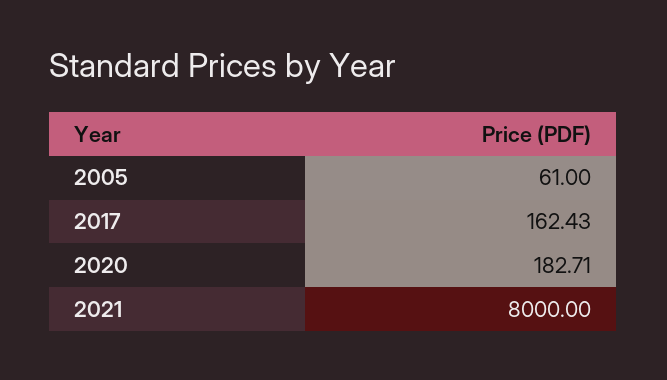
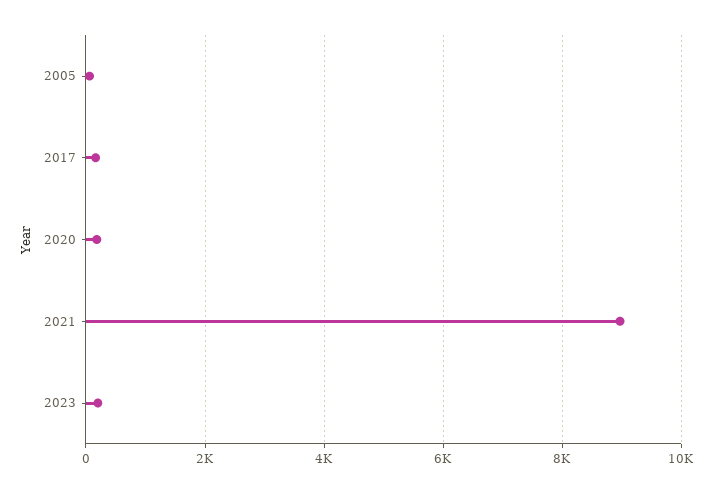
2021: 8000 -> 9000
2023: none -> 200

